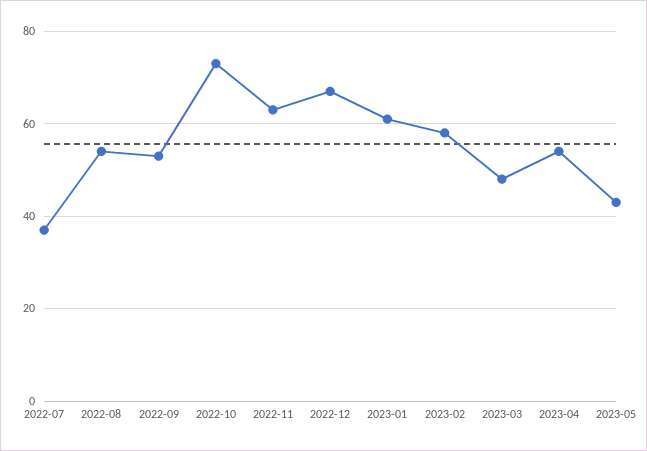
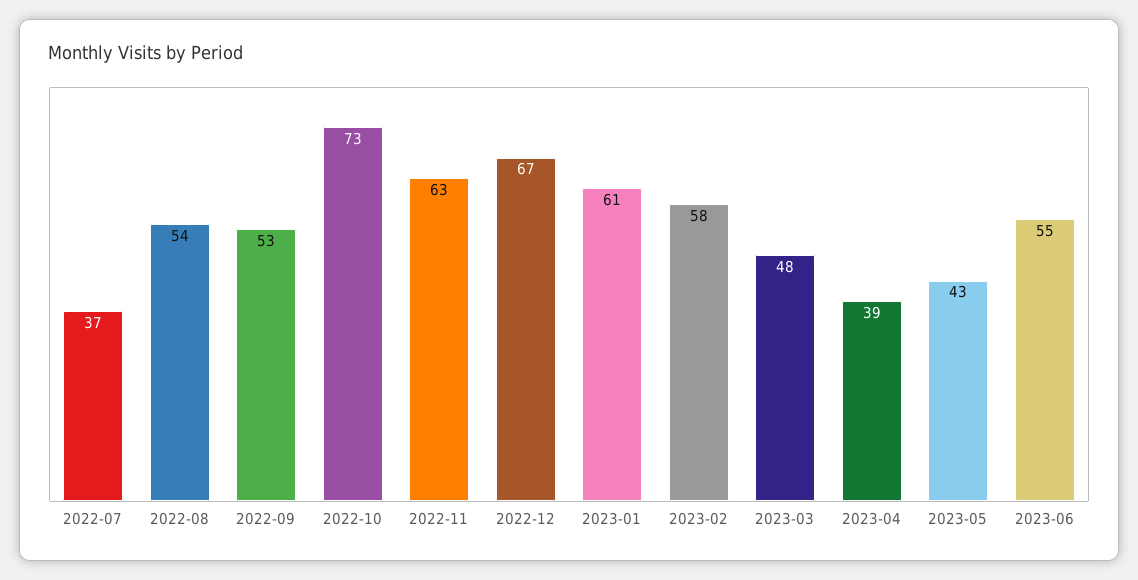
2023-04: 55 -> 39
2023-06: none -> 55

